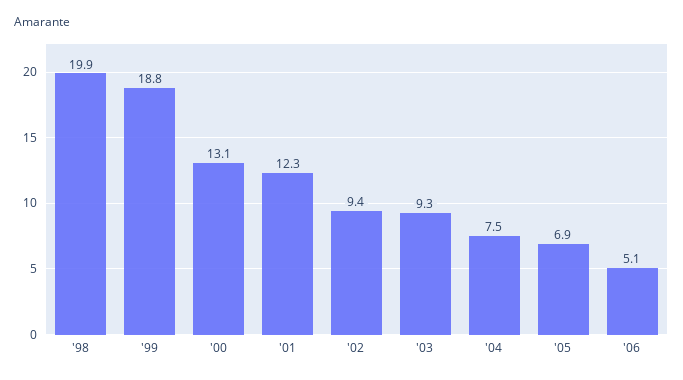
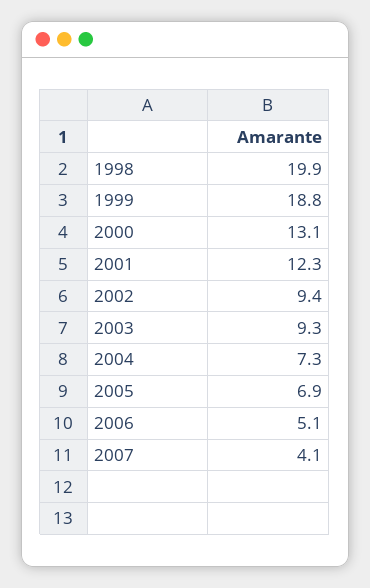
'04: 7.5 -> 7.3
2007: none -> 4.1

